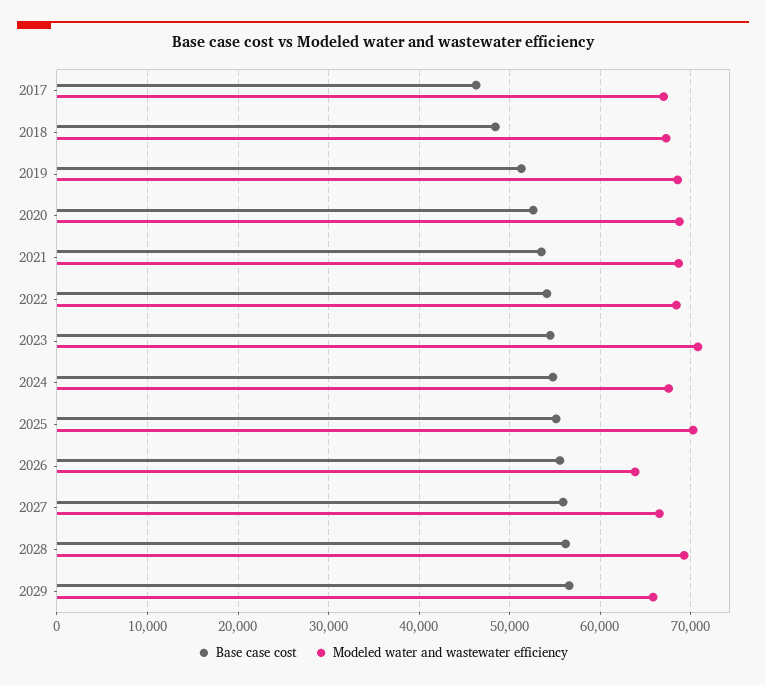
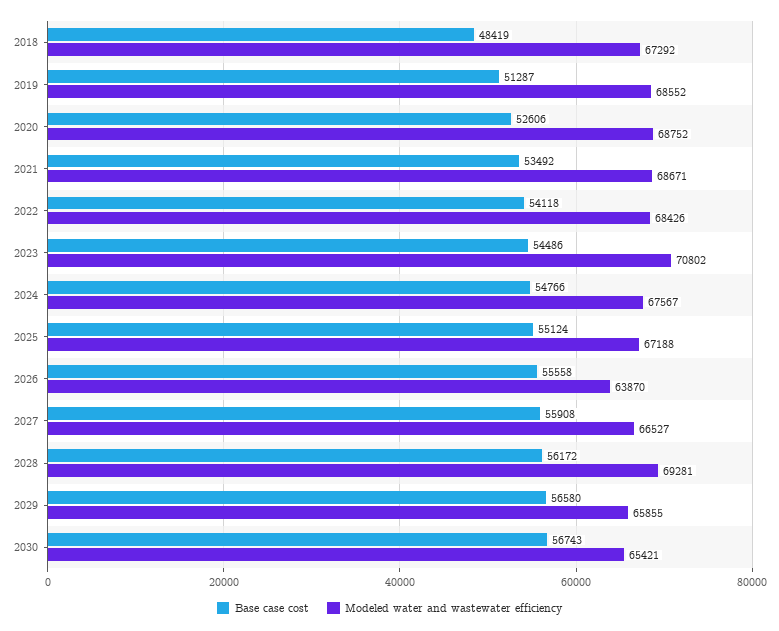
Base case cost, 2017: 46000 -> none
Modeled water and wastewater efficiency, 2017: 67000 -> none
Modeled water and wastewater efficiency, 2025: 70000 -> 67188
Base case cost, 2030: none -> 56743
Modeled water and wastewater efficiency, 2030: none -> 65421

